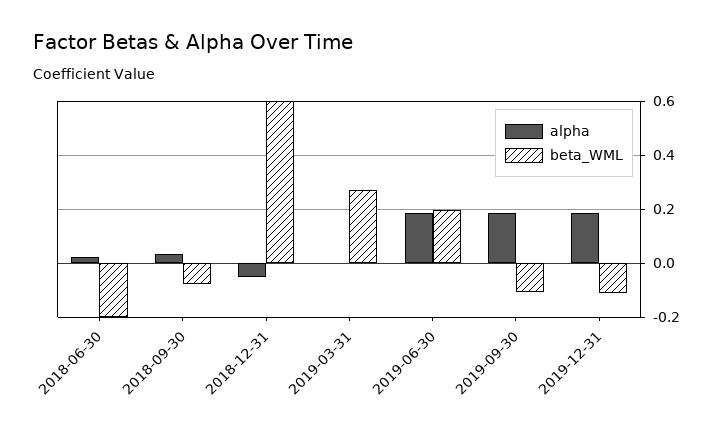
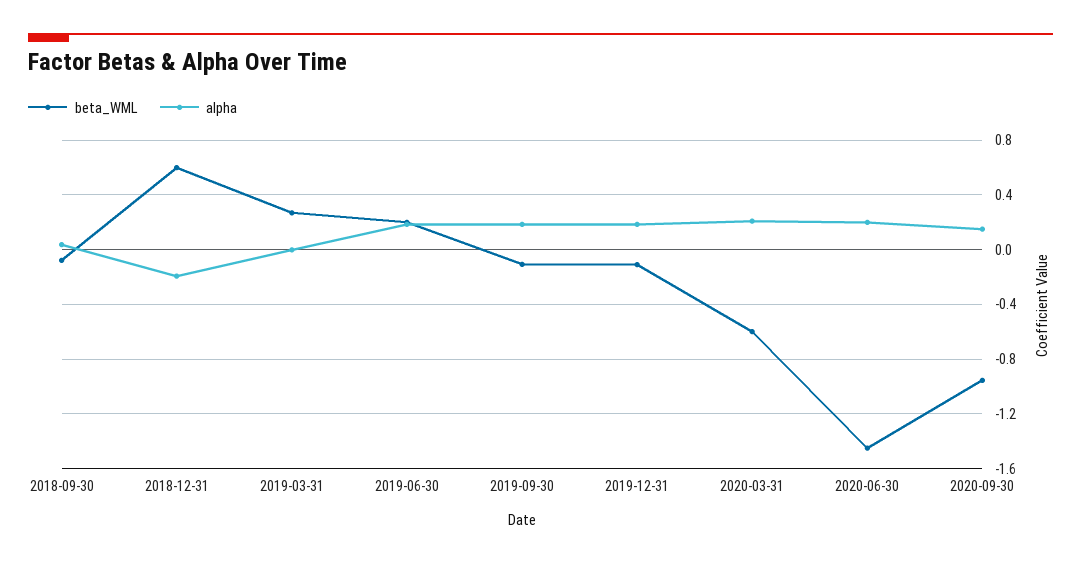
alpha, 2018-06-30: 0.025 -> none
beta_WML, 2018-06-30: -0.2 -> none
alpha, 2018-12-31: -0.05 -> -0.2
beta_WML, 2020-03-31: none -> -0.6
alpha, 2020-03-31: none -> 0.2
beta_WML, 2020-06-30: none -> -1.45
alpha, 2020-06-30: none -> 0.2
beta_WML, 2020-09-30: none -> -0.95
alpha, 2020-09-30: none -> 0.15

